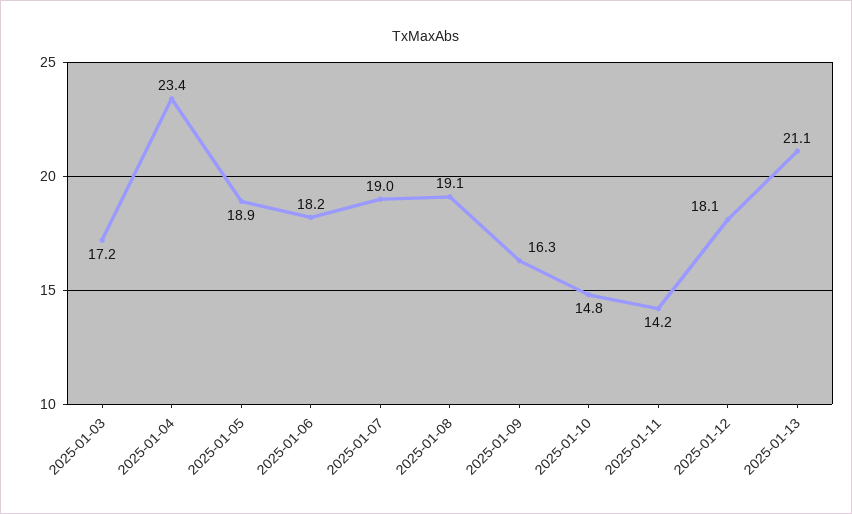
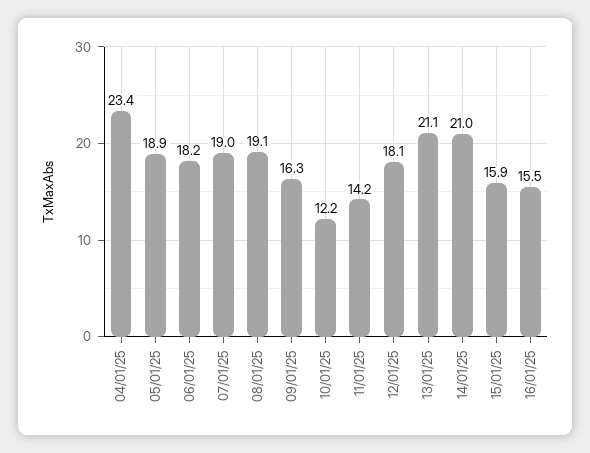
2025-01-03: 17.2 -> none
2025-01-10: 14.8 -> 12.2
14/01/25: none -> 21
15/01/25: none -> 15.9
16/01/25: none -> 15.5

